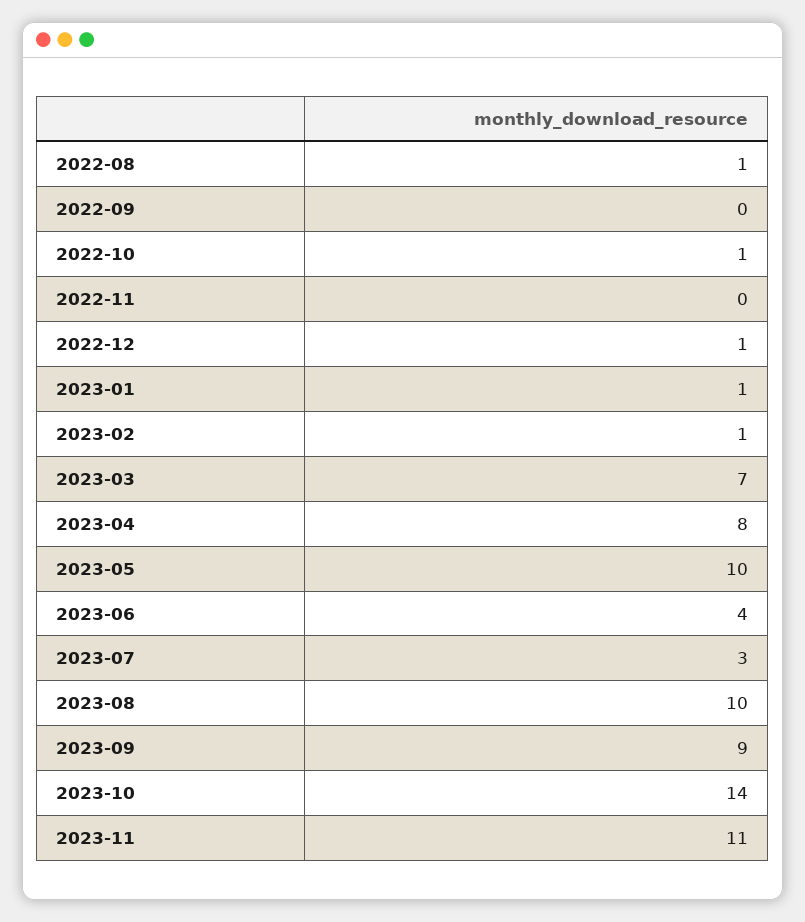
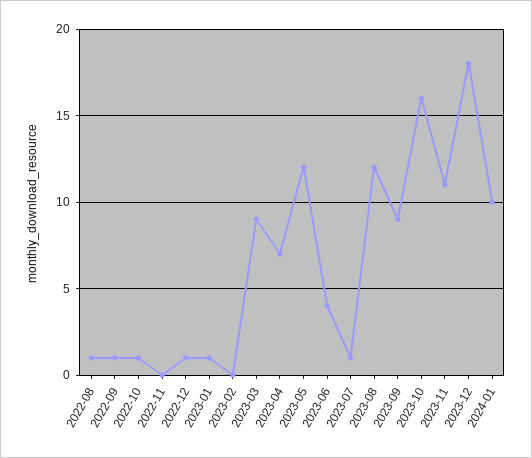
2022-09: 0 -> 1
2023-02: 1 -> 0
2023-03: 7 -> 9
2023-04: 8 -> 7
2023-05: 10 -> 12
2023-07: 3 -> 1
2023-08: 10 -> 12
2023-10: 14 -> 16
2023-12: none -> 18
2024-01: none -> 10

